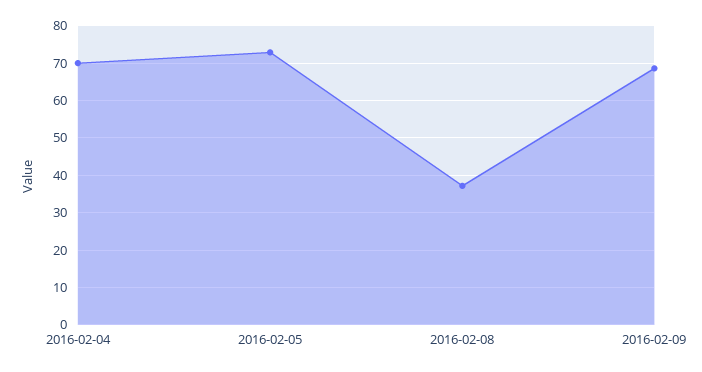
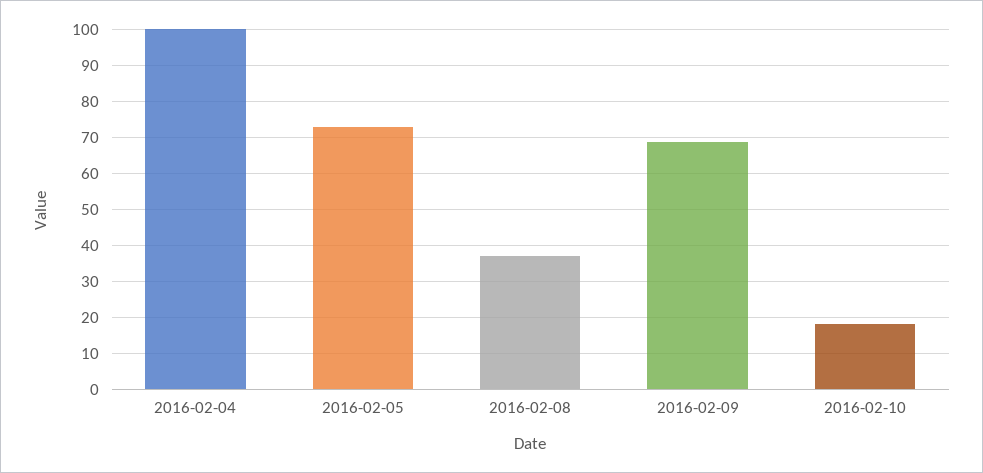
2016-02-04: 70 -> 100
2016-02-10: none -> 18

